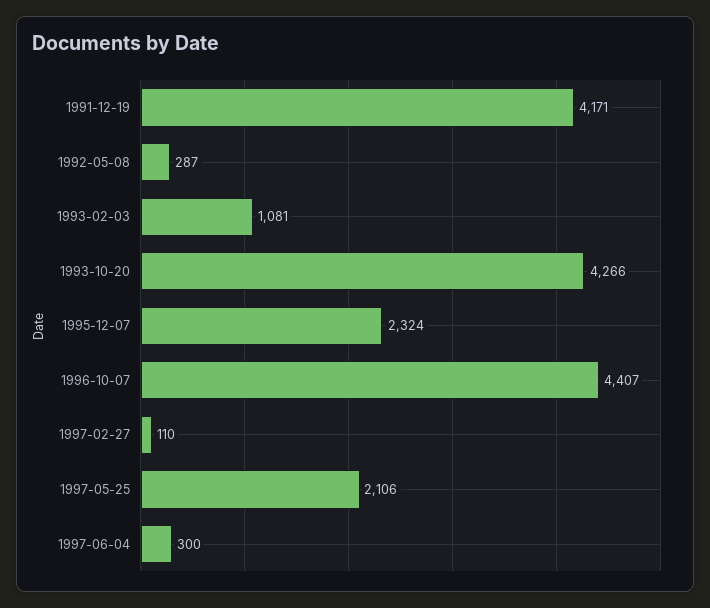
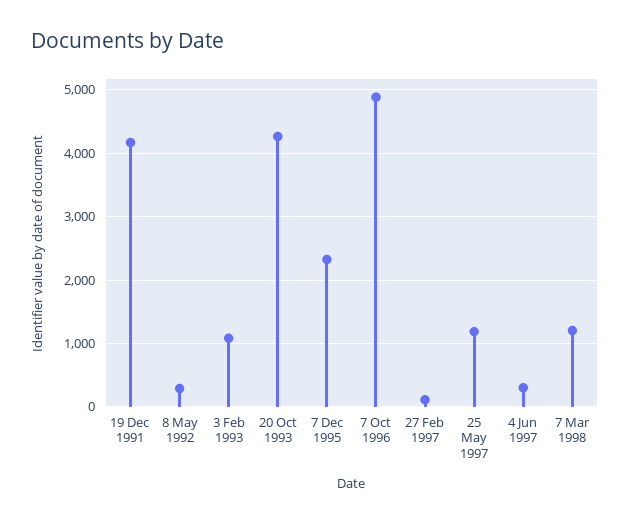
1996-10-07: 4407 -> 4900
1997-05-25: 2106 -> 1200
7 Mar 1998: none -> 1200

